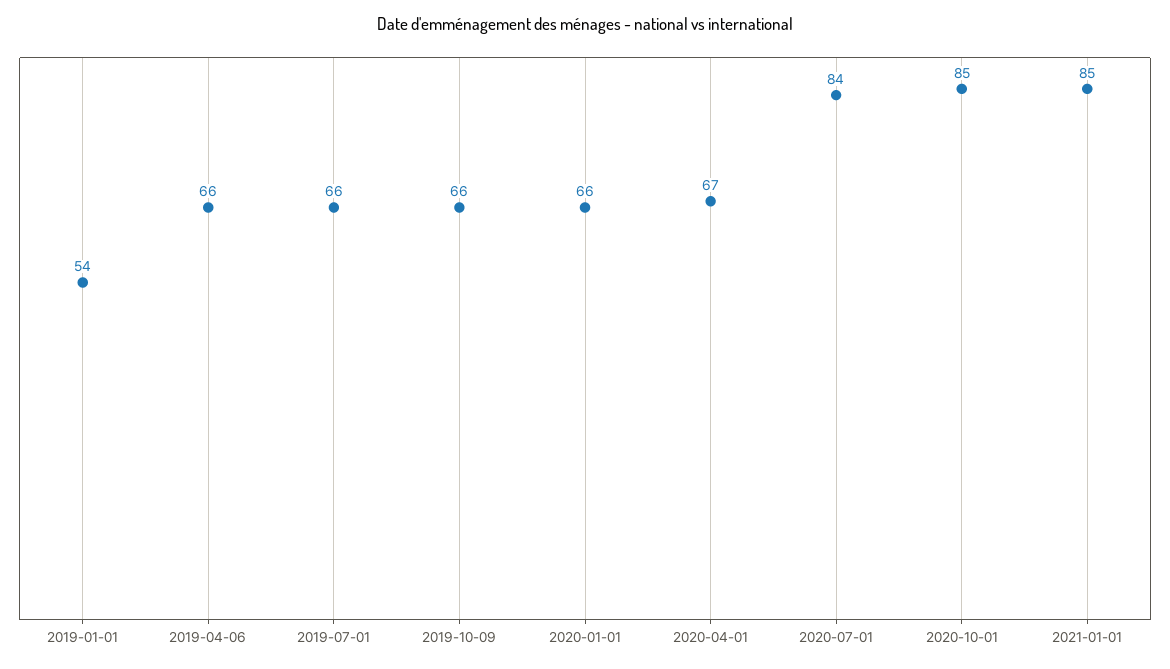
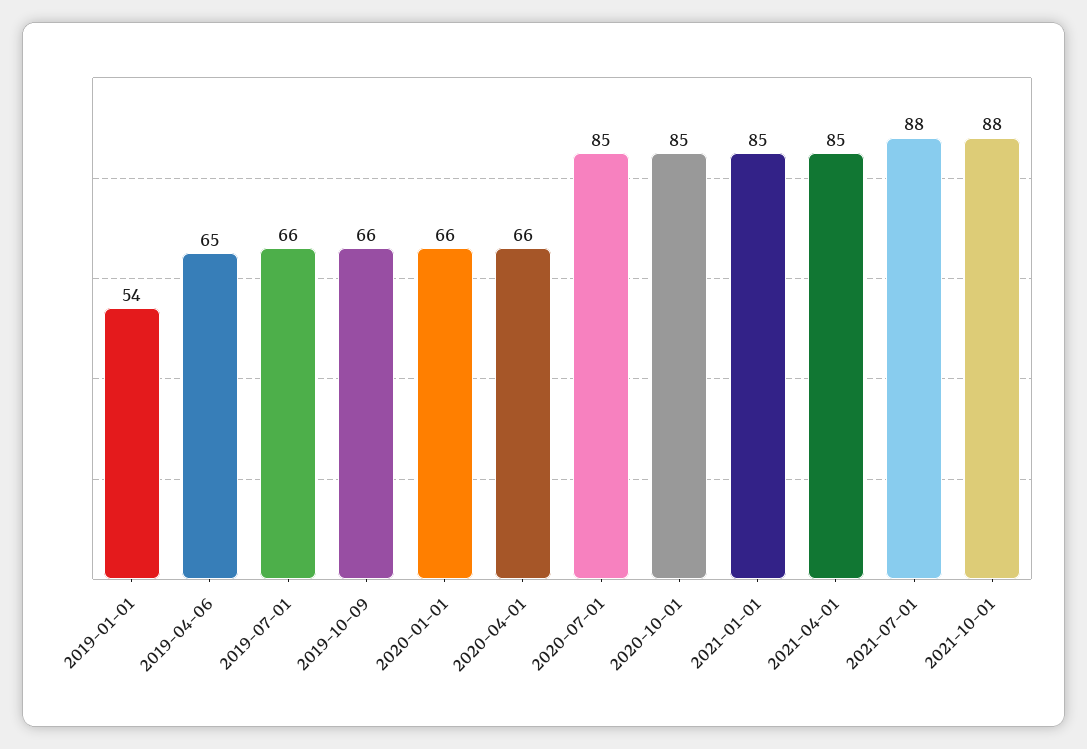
2019-04-06: 66 -> 65
2020-04-01: 67 -> 66
2020-07-01: 84 -> 85
2021-04-01: none -> 85
2021-07-01: none -> 88
2021-10-01: none -> 88

